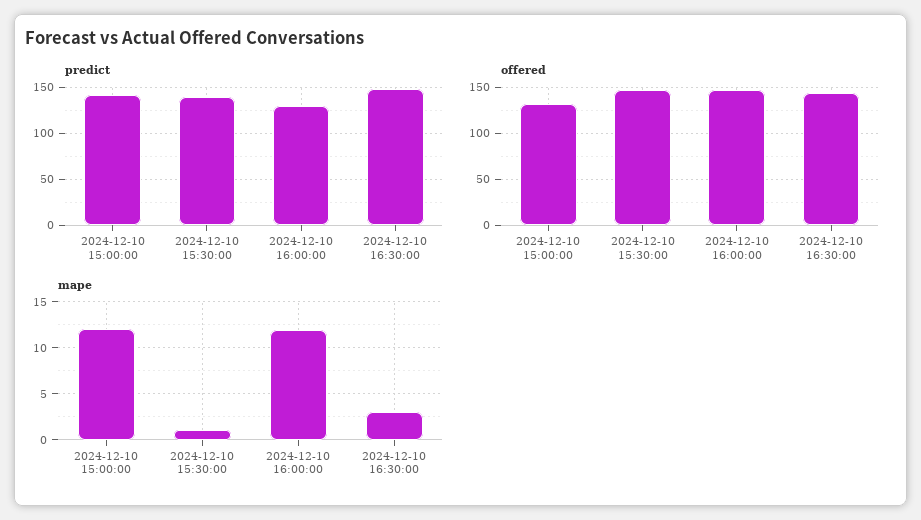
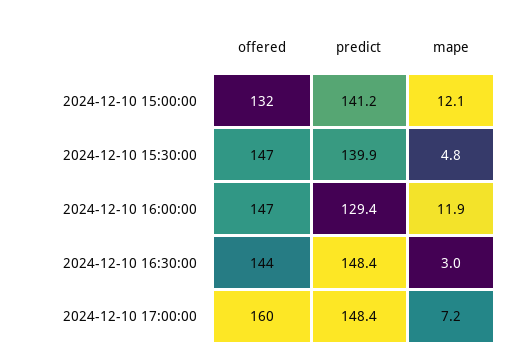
mape, 2024-12-10 15:30:00: 1 -> 4.8
offered, 2024-12-10 17:00:00: none -> 160
predict, 2024-12-10 17:00:00: none -> 148.4
mape, 2024-12-10 17:00:00: none -> 7.2

